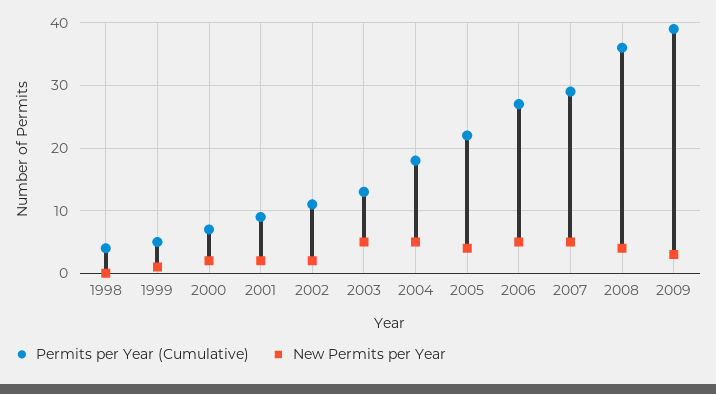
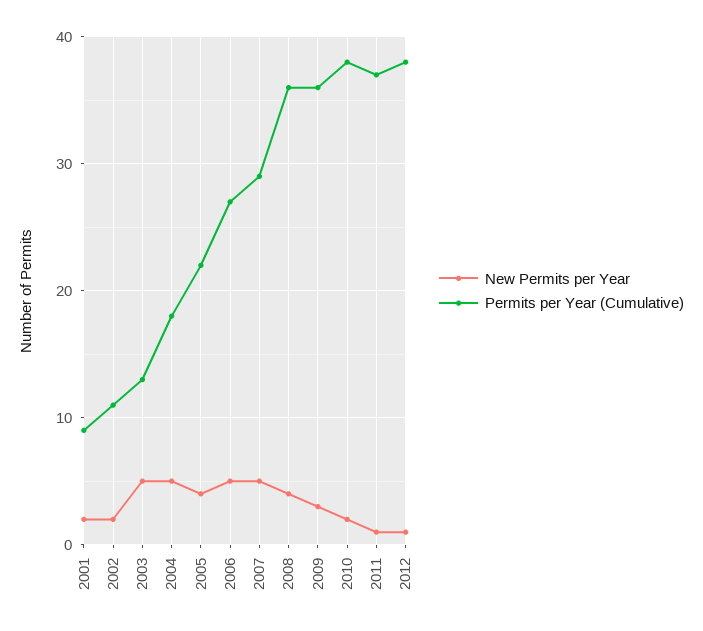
Permits per Year (Cumulative), 1998: 4 -> none
New Permits per Year, 1998: 0 -> none
Permits per Year (Cumulative), 1999: 5 -> none
New Permits per Year, 1999: 1 -> none
Permits per Year (Cumulative), 2000: 7 -> none
New Permits per Year, 2000: 2 -> none
Permits per Year (Cumulative), 2009: 39 -> 36
New Permits per Year, 2010: none -> 2
Permits per Year (Cumulative), 2010: none -> 38
New Permits per Year, 2011: none -> 1
Permits per Year (Cumulative), 2011: none -> 37
New Permits per Year, 2012: none -> 1
Permits per Year (Cumulative), 2012: none -> 38

